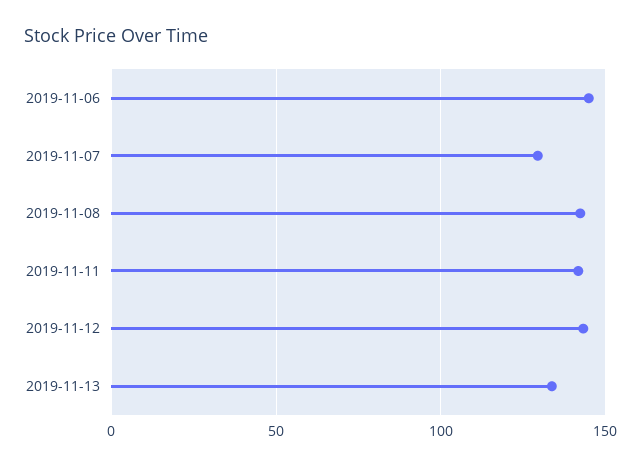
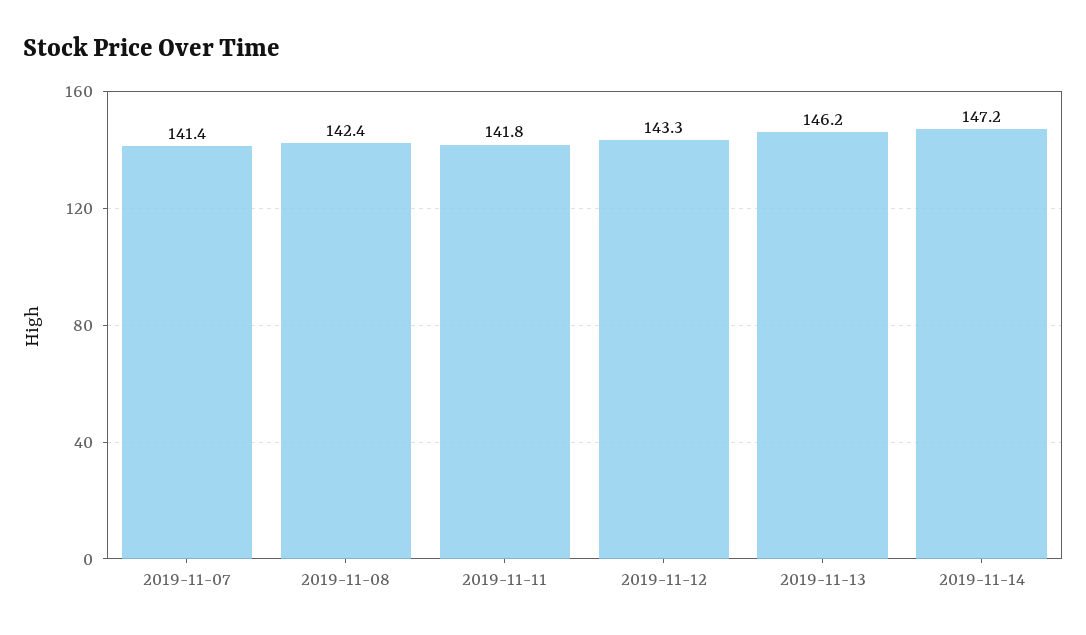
2019-11-06: 145 -> none
2019-11-07: 130 -> 141.4
2019-11-13: 135 -> 146.2
2019-11-14: none -> 147.2

